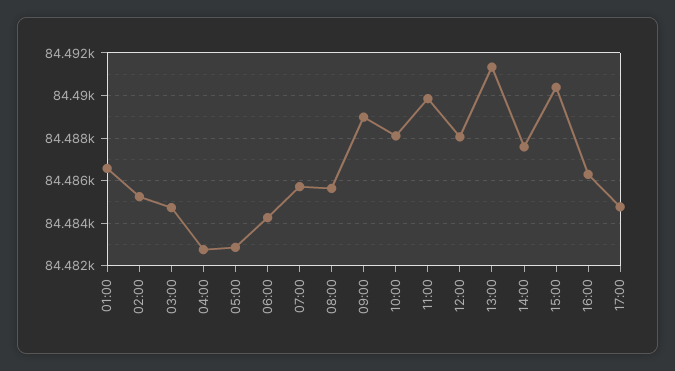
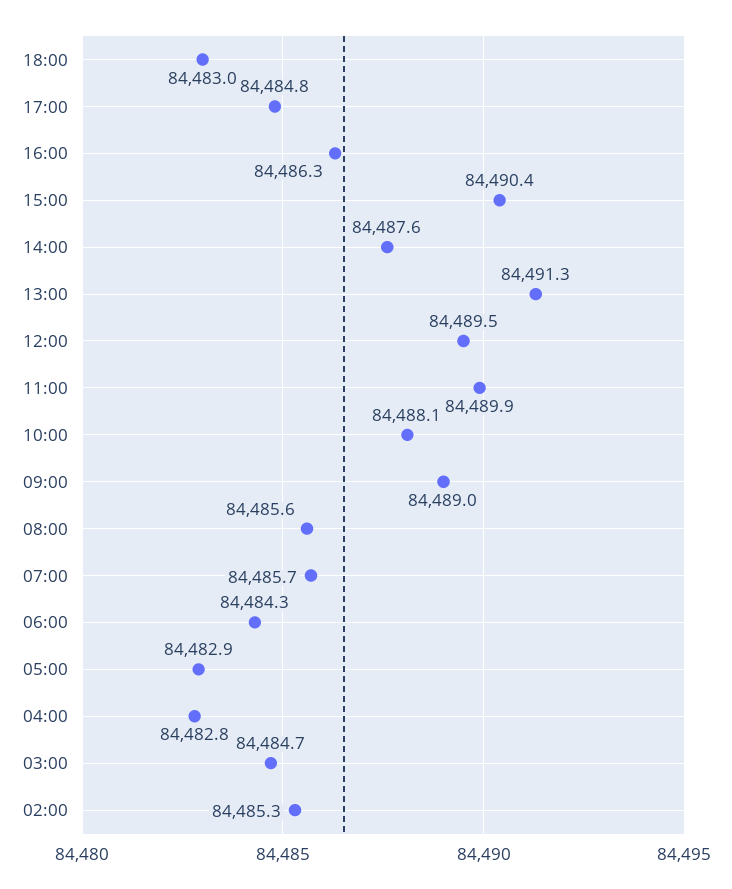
01:00: 84486.5 -> none
12:00: 84488 -> 84489.5
18:00: none -> 84483

